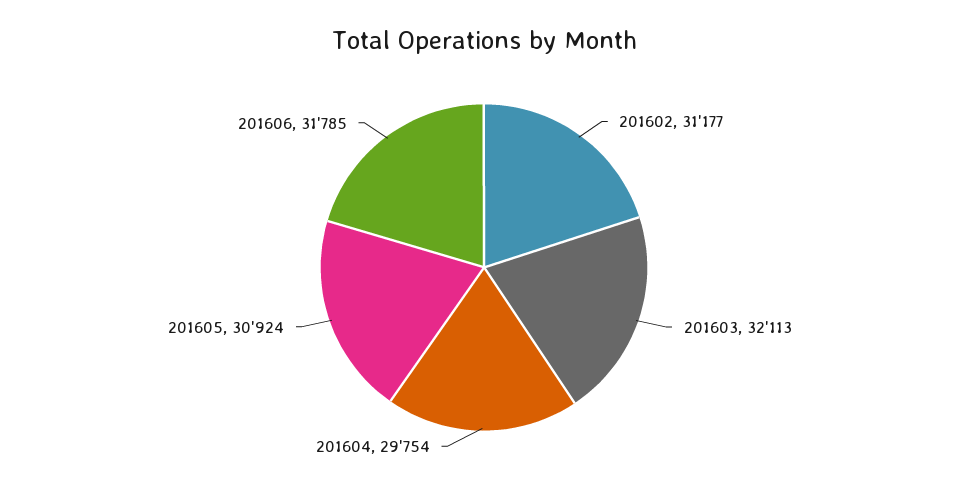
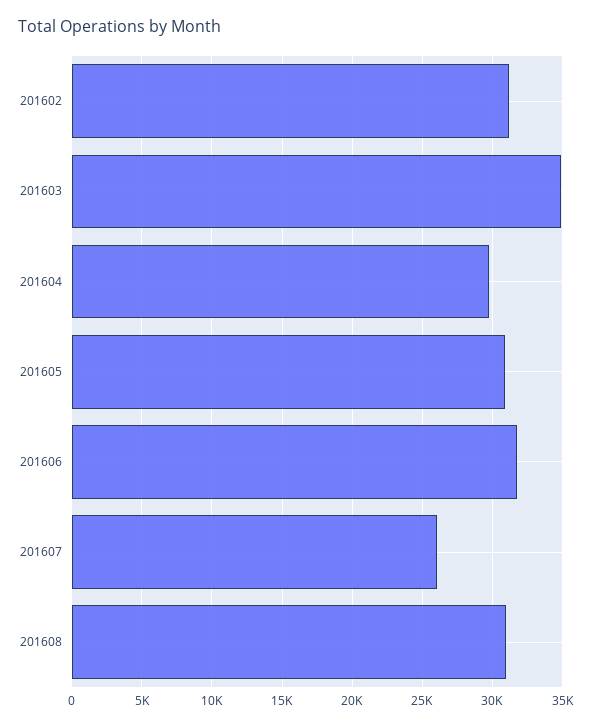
201603: 32113 -> 35000
201607: none -> 26000
201608: none -> 31000

